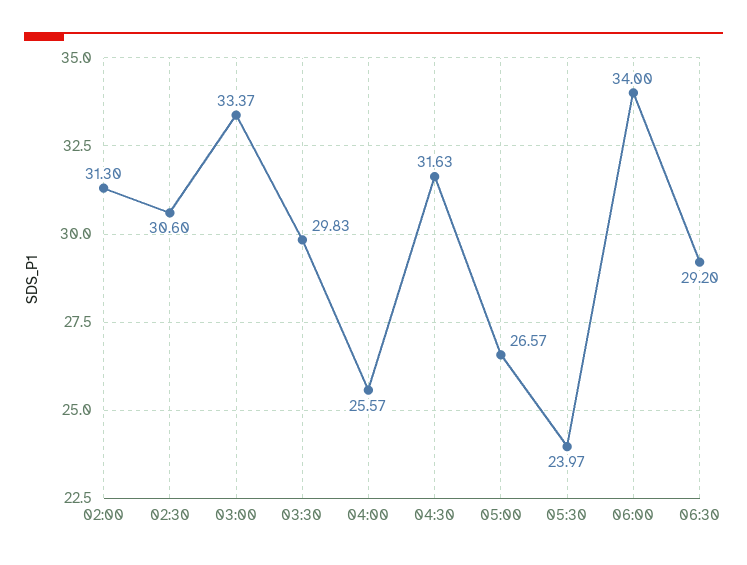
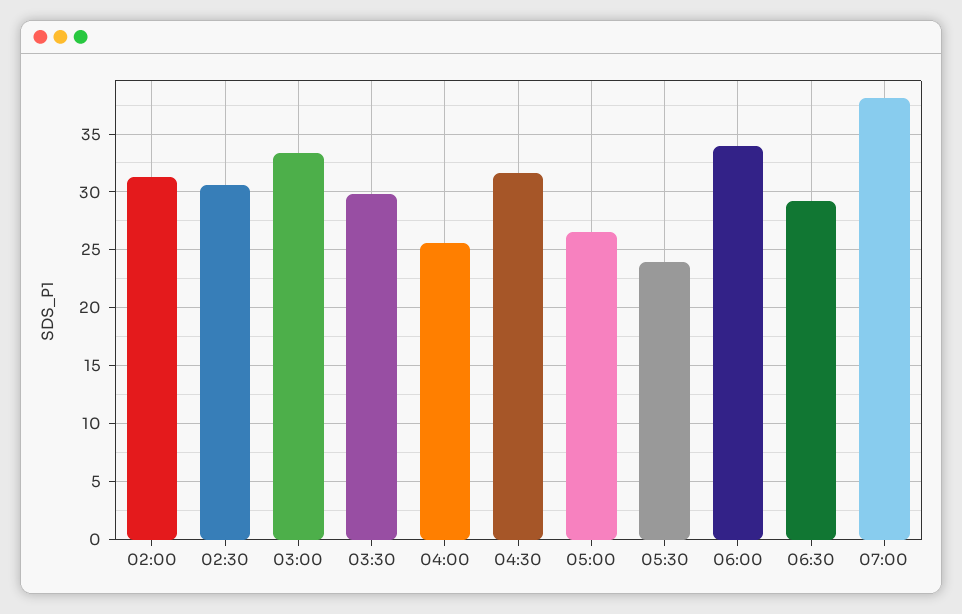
07:00: none -> 38

